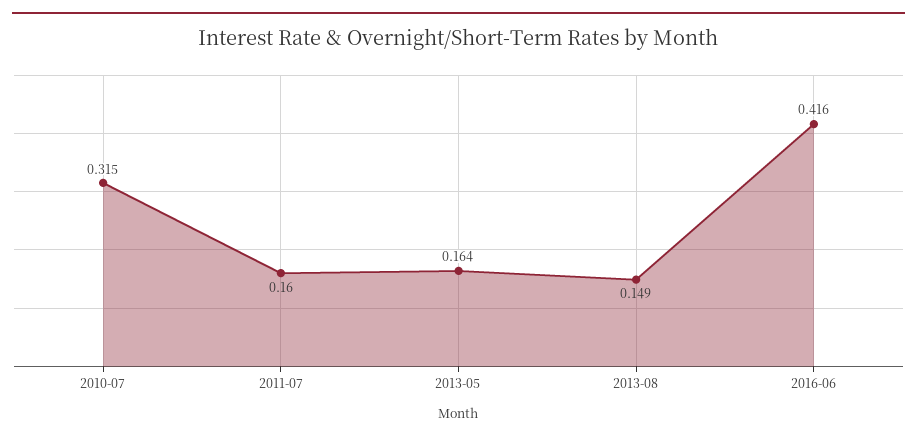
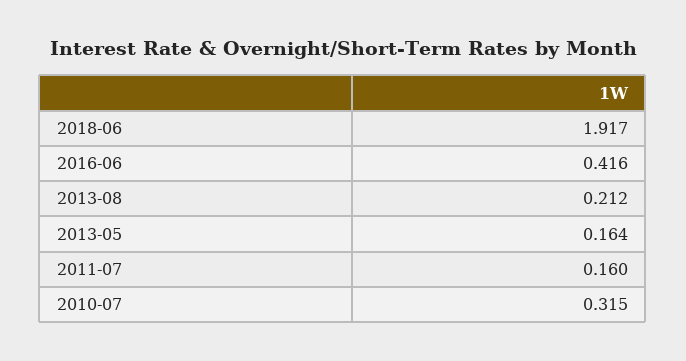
2013-08: 0.149 -> 0.212
2018-06: none -> 1.917

